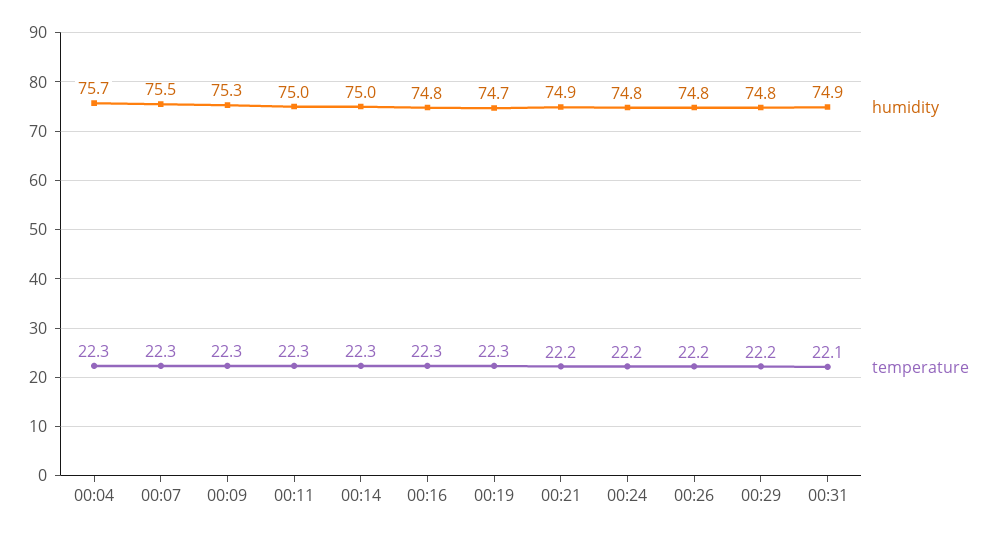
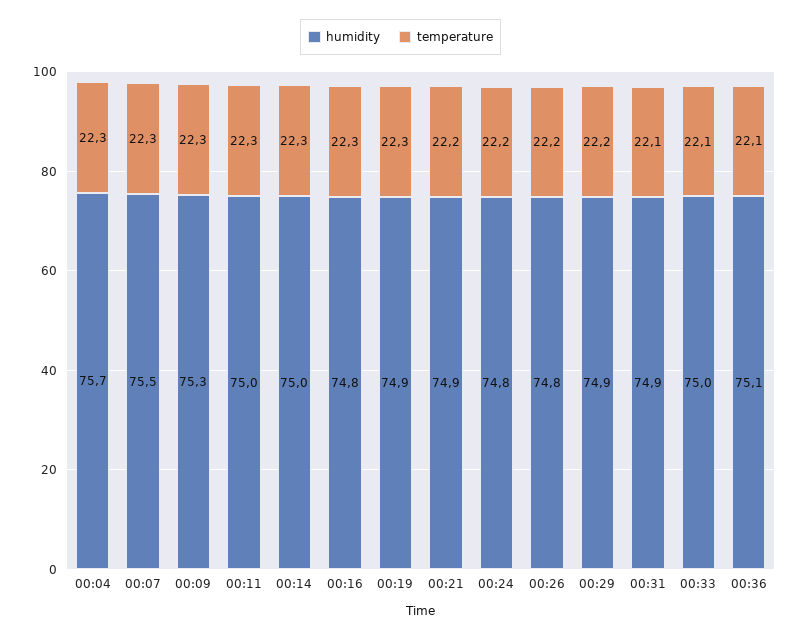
humidity, 00:19: 74.7 -> 74.9
humidity, 00:29: 74.8 -> 74.9
humidity, 00:33: none -> 75
temperature, 00:33: none -> 22.1
humidity, 00:36: none -> 75.1
temperature, 00:36: none -> 22.1

